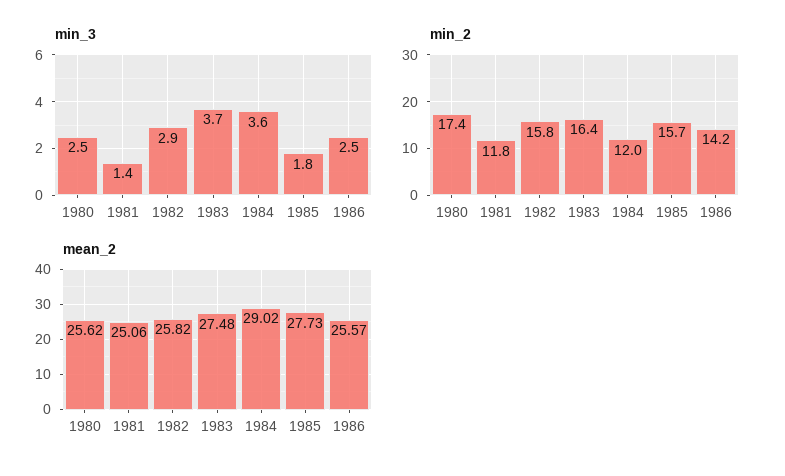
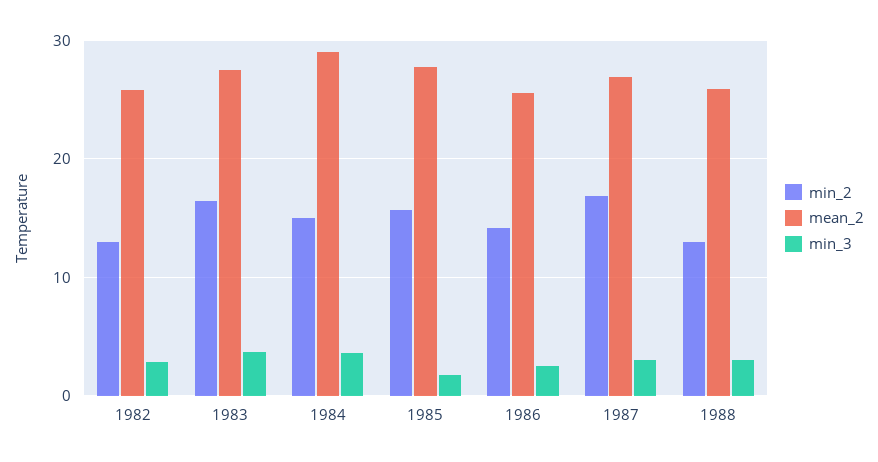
min_3, 1980: 2.5 -> none
min_3, 1981: 1.4 -> none
min_2, 1980: 17.4 -> none
min_2, 1981: 11.8 -> none
min_2, 1982: 15.8 -> 13
min_2, 1984: 12 -> 15
mean_2, 1980: 25.62 -> none
mean_2, 1981: 25.06 -> none
min_2, 1987: none -> 17
mean_2, 1987: none -> 27
min_3, 1987: none -> 3
min_2, 1988: none -> 13
mean_2, 1988: none -> 26
min_3, 1988: none -> 3

